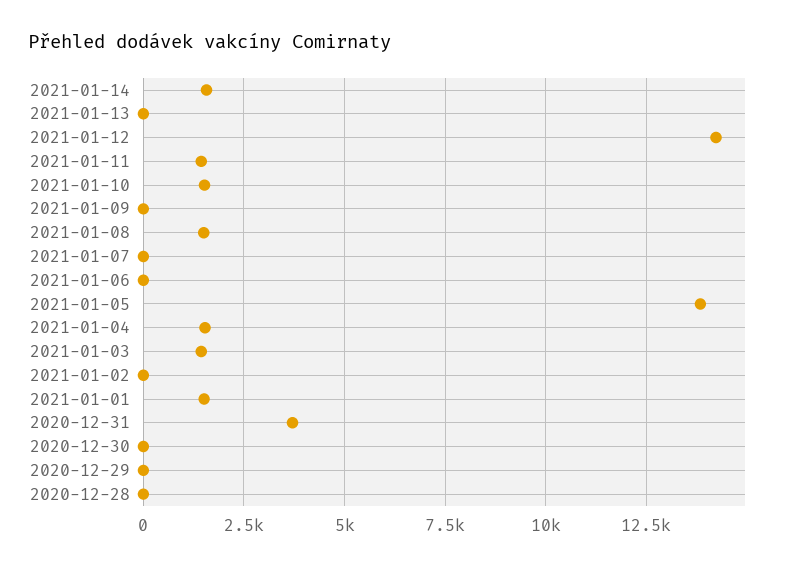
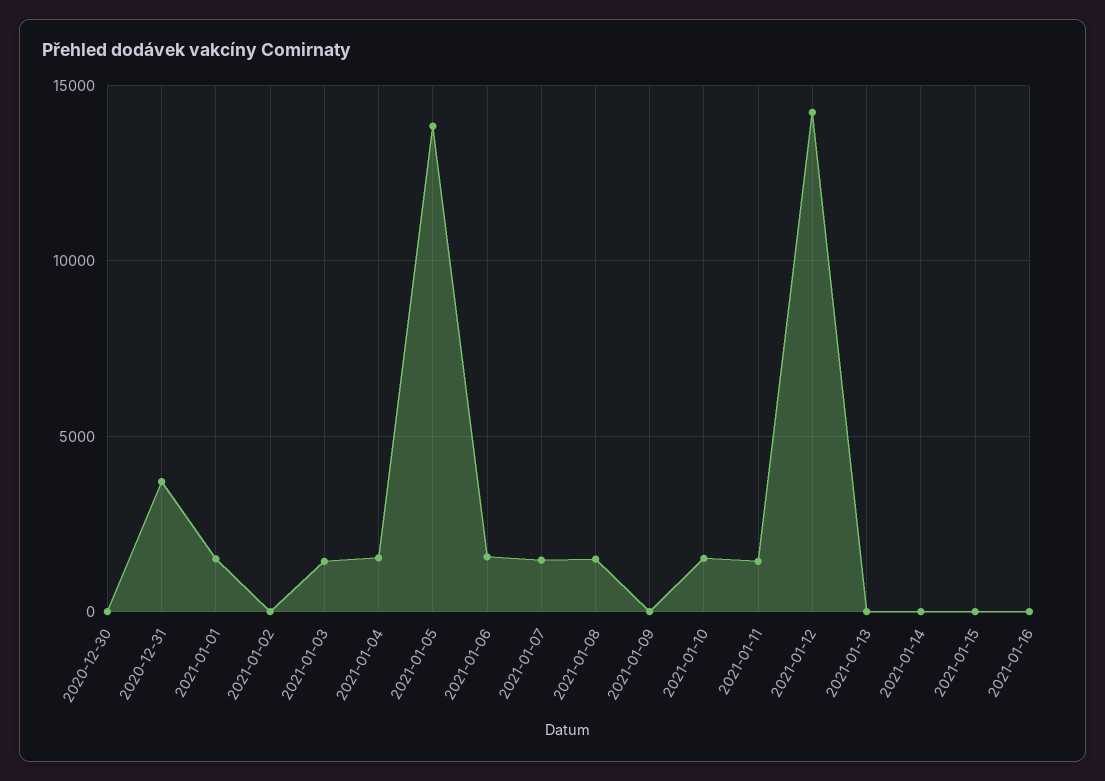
2021-01-14: 1500 -> 0
2021-01-07: 0 -> 1500
2021-01-06: 0 -> 1500
2020-12-29: 0 -> none
2020-12-28: 0 -> none
2021-01-15: none -> 0
2021-01-16: none -> 0

